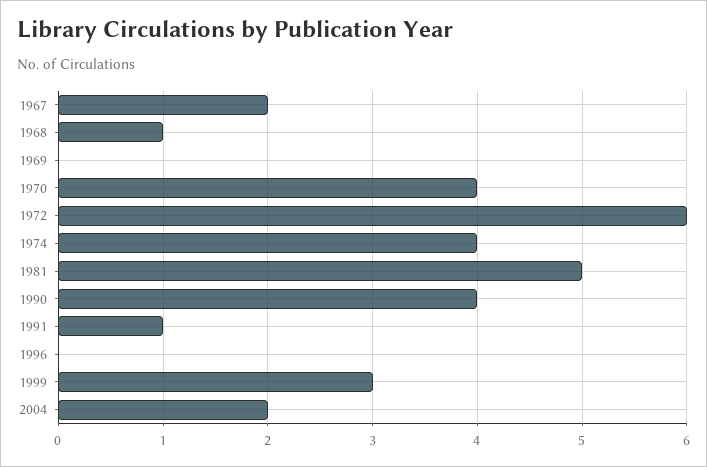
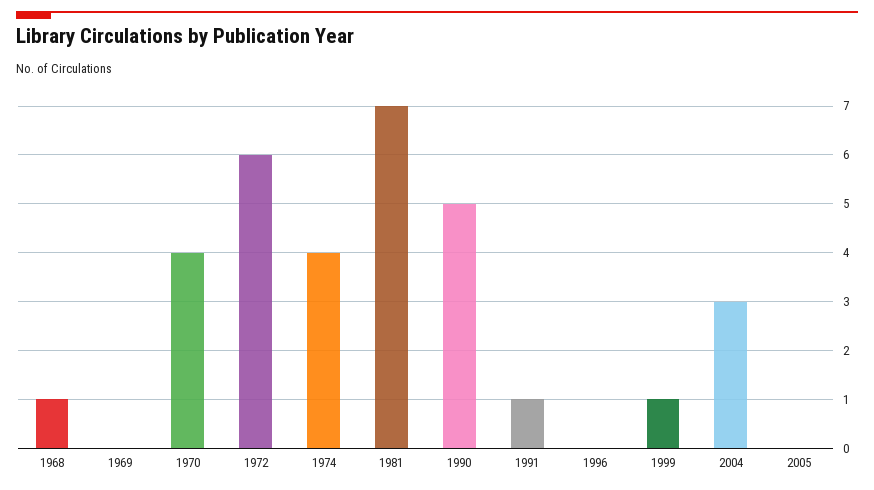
1967: 2 -> none
1981: 5 -> 7
1990: 4 -> 5
1999: 3 -> 1
2004: 2 -> 3
2005: none -> 0

